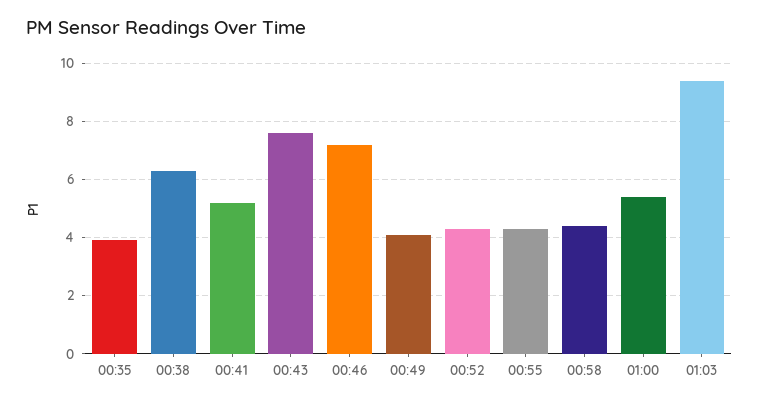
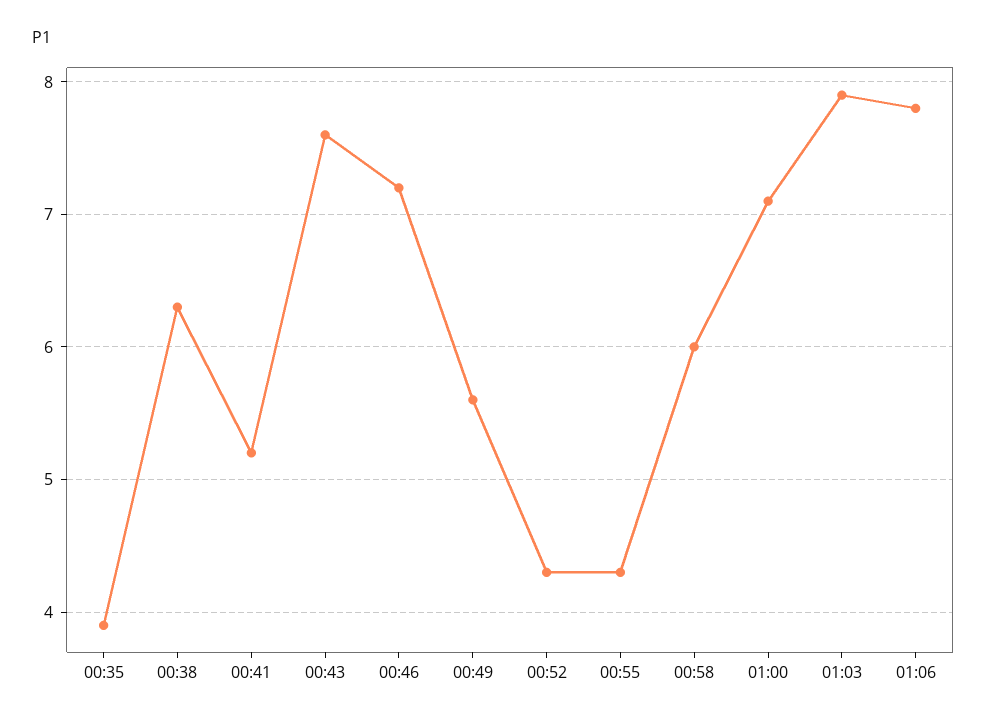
00:49: 4 -> 5.6
00:58: 4.5 -> 6
01:00: 5.5 -> 7.1
01:03: 9.5 -> 7.9
01:06: none -> 7.8

